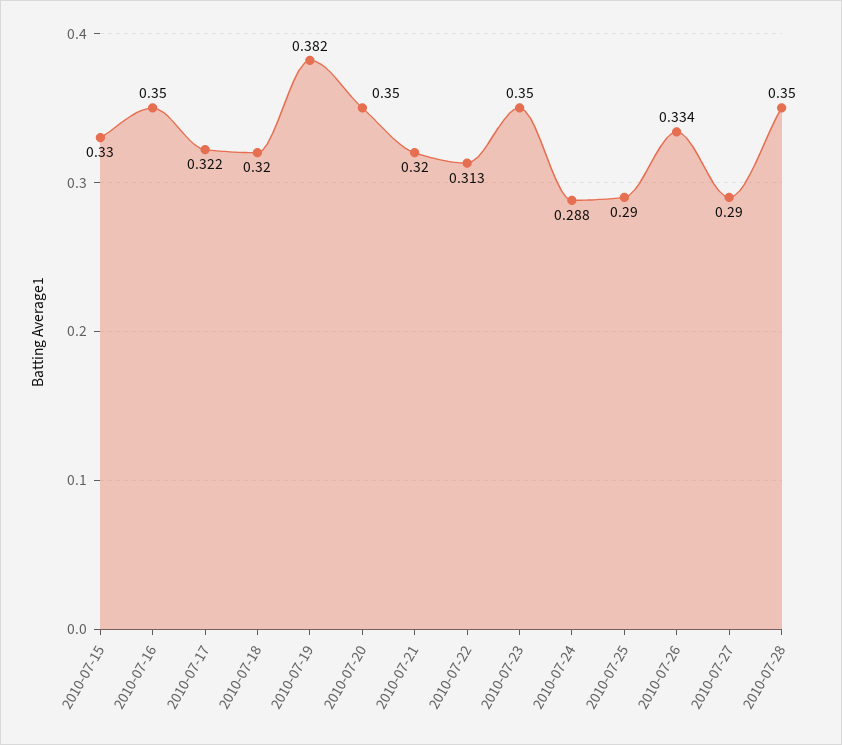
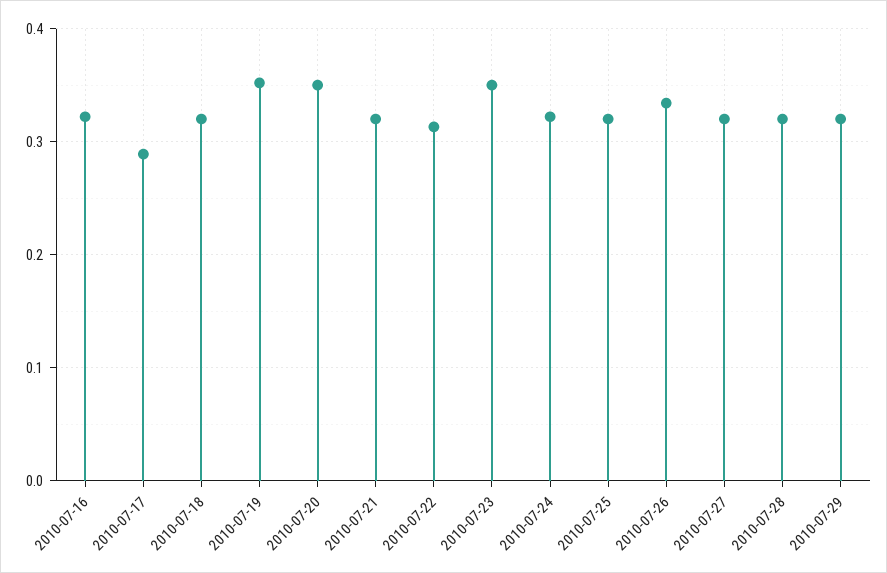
2010-07-15: 0.33 -> none
2010-07-16: 0.35 -> 0.32
2010-07-17: 0.322 -> 0.29
2010-07-19: 0.382 -> 0.35
2010-07-24: 0.288 -> 0.32
2010-07-25: 0.29 -> 0.32
2010-07-27: 0.29 -> 0.32
2010-07-28: 0.35 -> 0.32
2010-07-29: none -> 0.32

